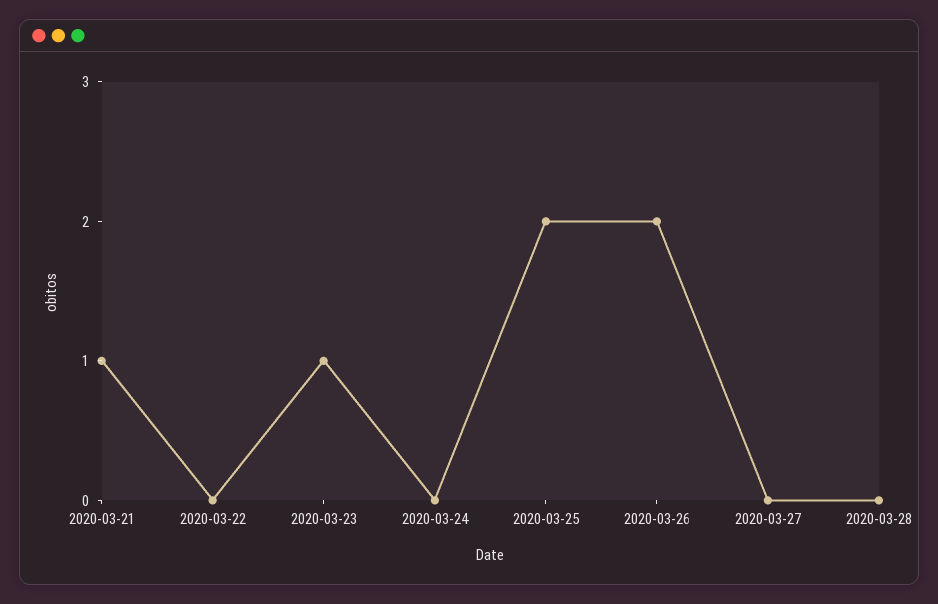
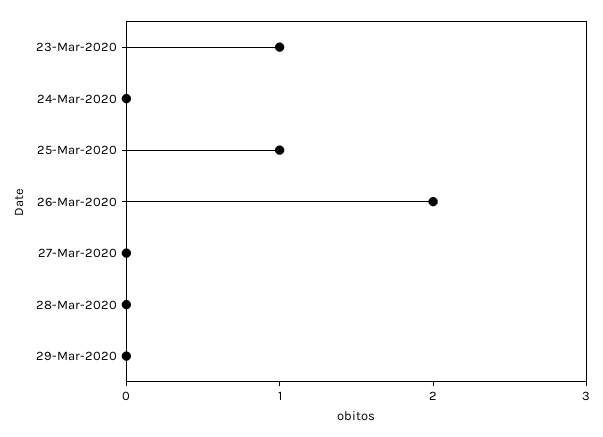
2020-03-21: 1 -> none
2020-03-22: 0 -> none
2020-03-25: 2 -> 1
29-Mar-2020: none -> 0

